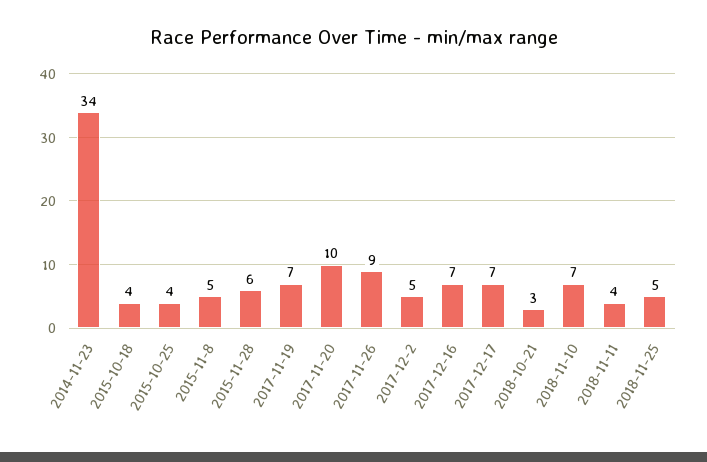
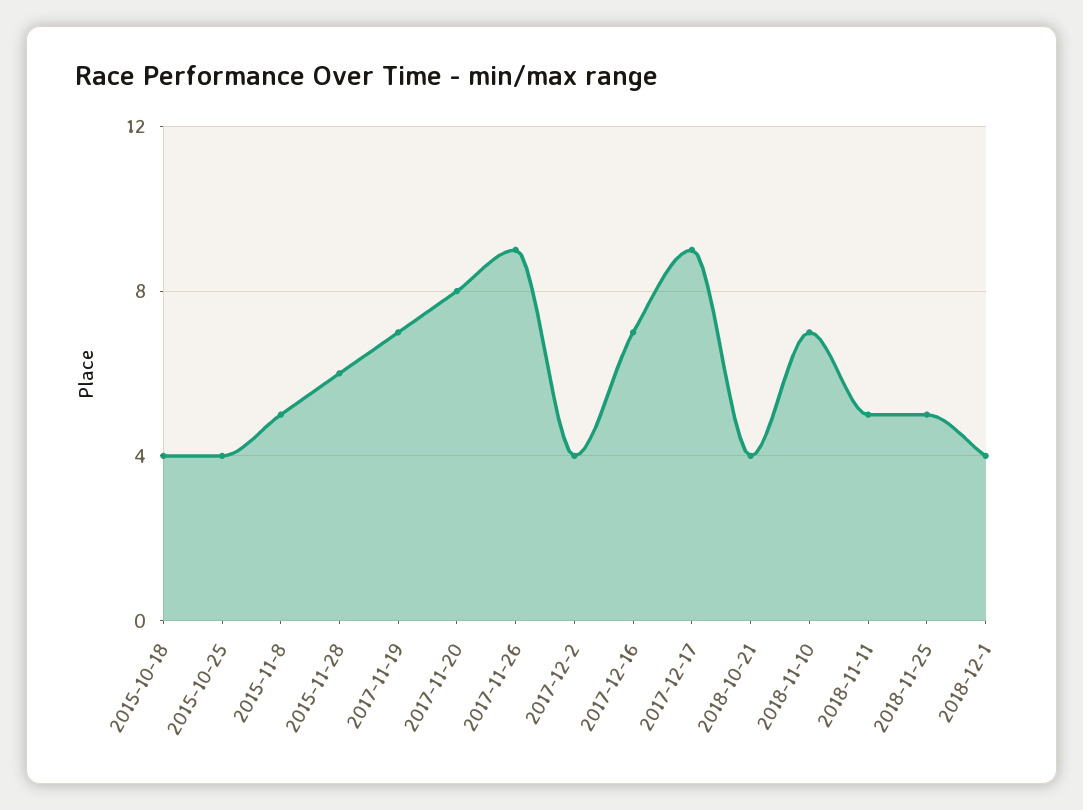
2014-11-23: 34 -> none
2017-11-20: 10 -> 8
2017-12-2: 5 -> 4
2017-12-17: 7 -> 9
2018-10-21: 3 -> 4
2018-11-11: 4 -> 5
2018-12-1: none -> 4

